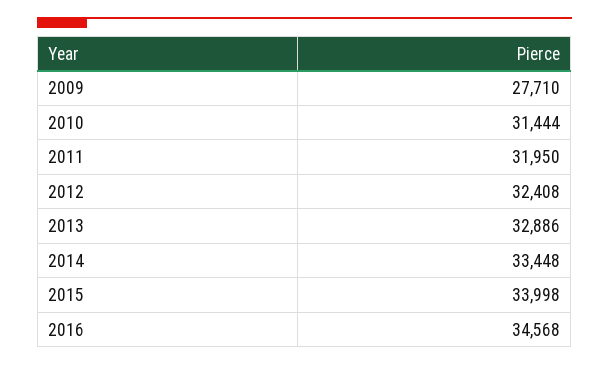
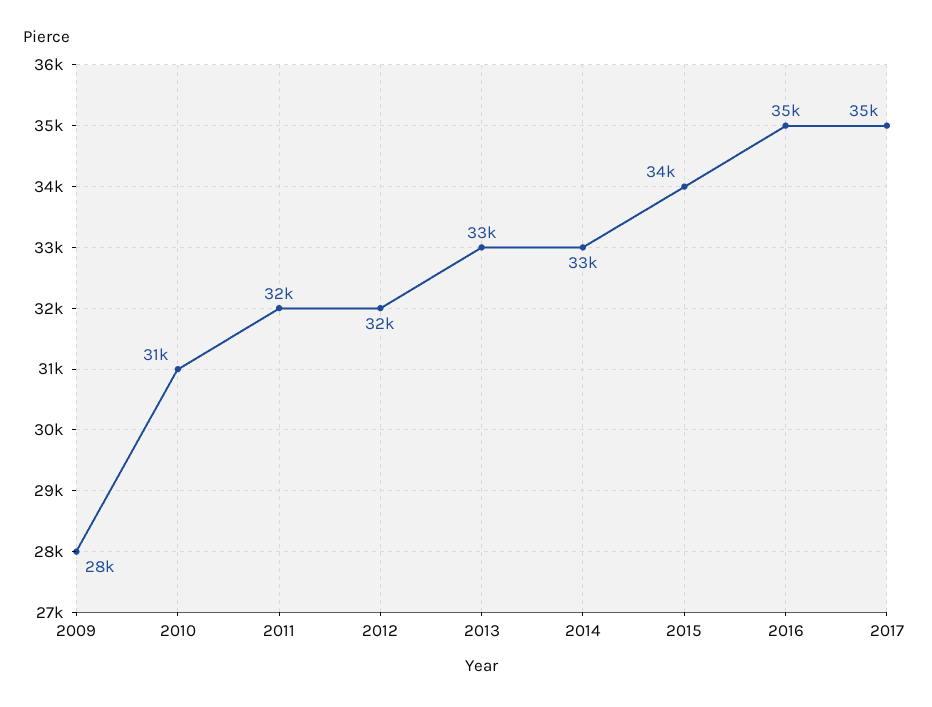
2017: none -> 35000

